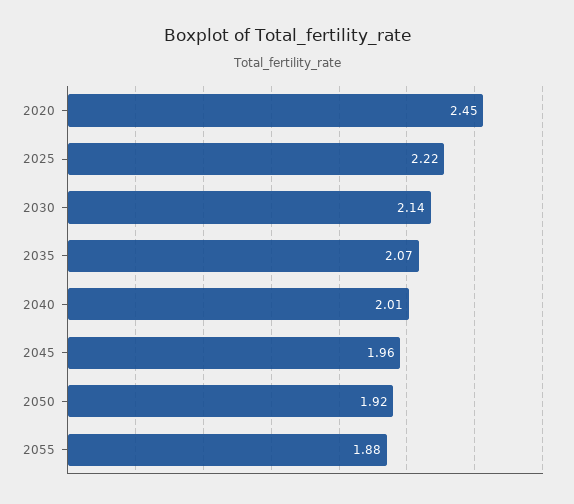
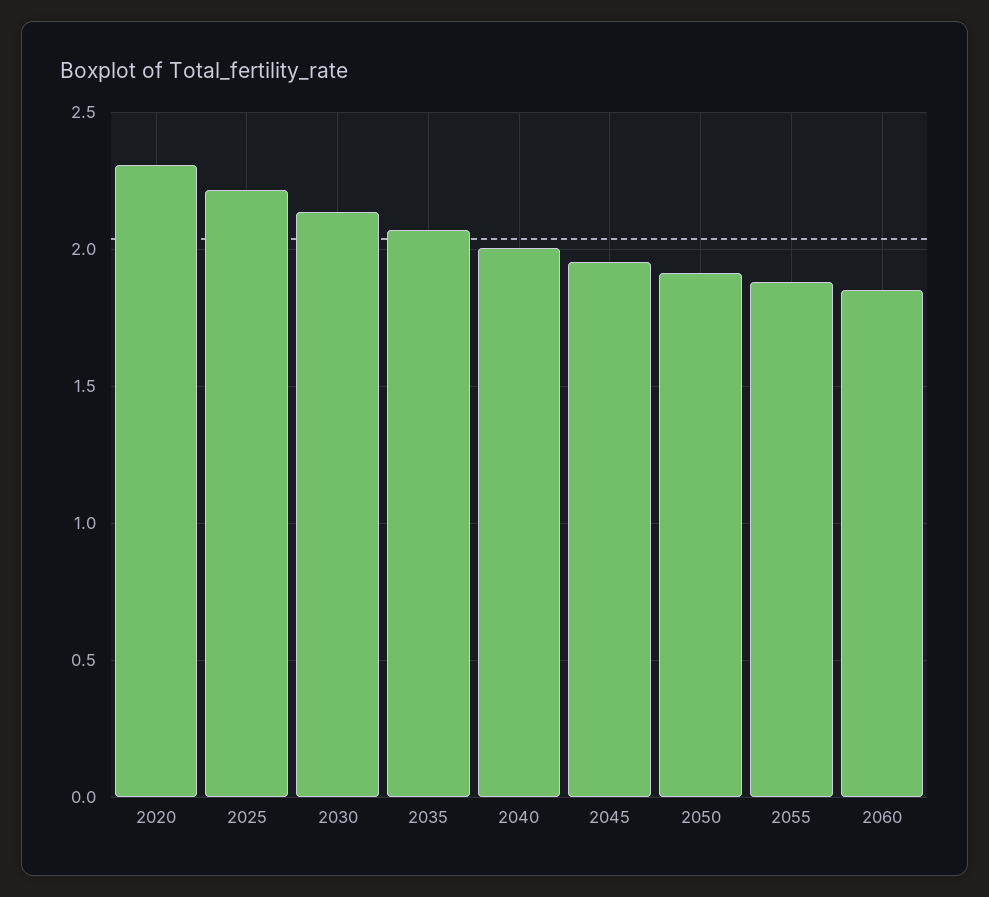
2020: 2.45 -> 2.3
2060: none -> 1.85

